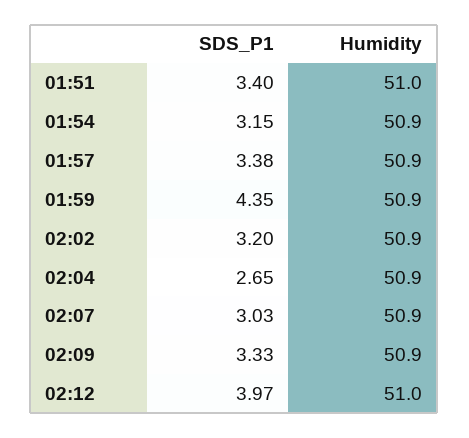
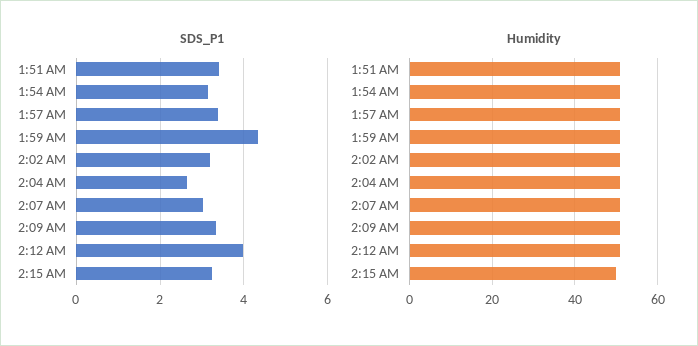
SDS_P1, 2:15 AM: none -> 3.2
Humidity, 2:15 AM: none -> 50

